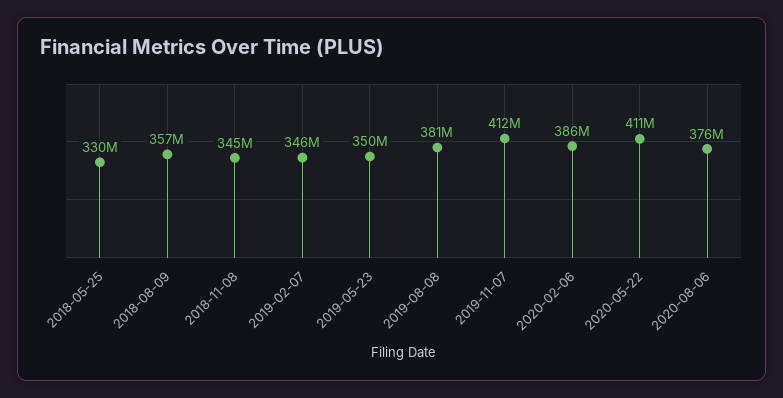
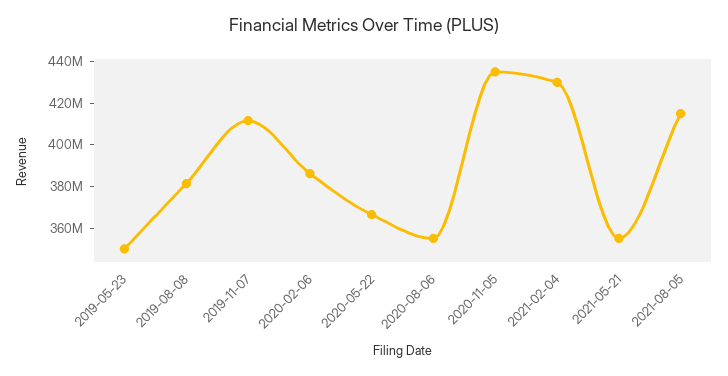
2018-05-25: 330000000 -> none
2018-08-09: 357000000 -> none
2018-11-08: 345000000 -> none
2019-02-07: 346000000 -> none
2020-05-22: 411000000 -> 365000000
2020-08-06: 376000000 -> 355000000
2020-11-05: none -> 435000000
2021-02-04: none -> 430000000
2021-05-21: none -> 355000000
2021-08-05: none -> 415000000

